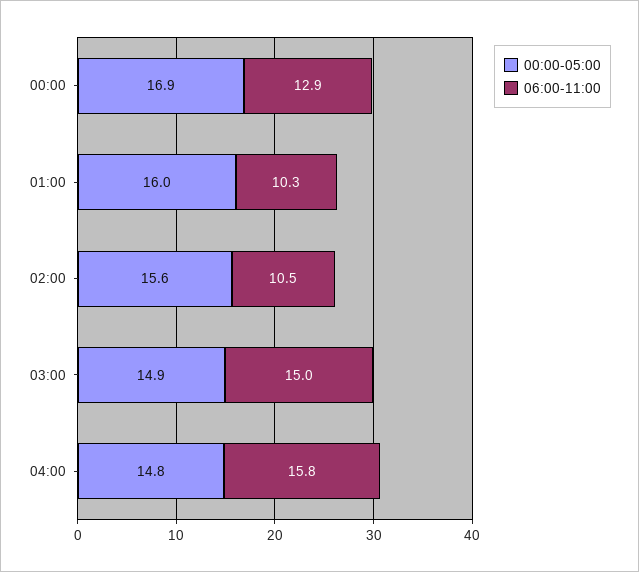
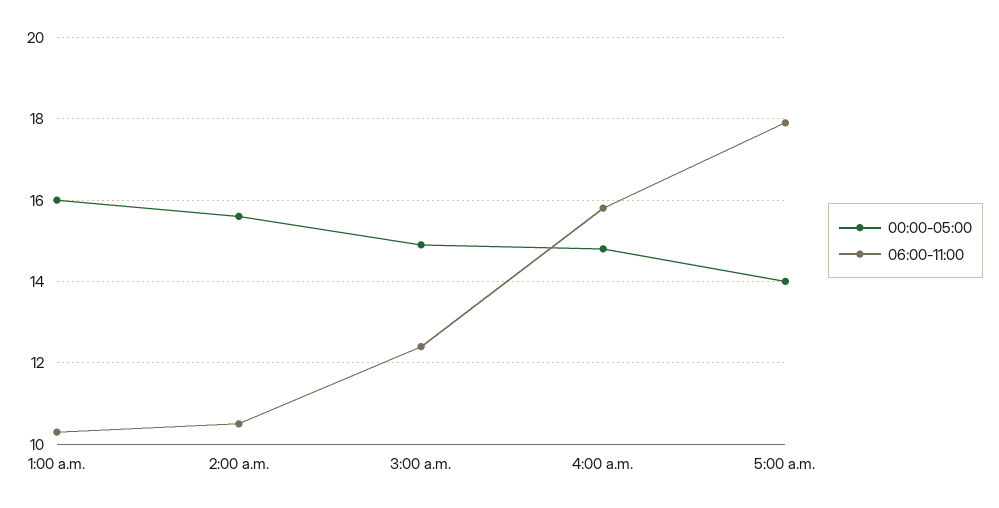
00:00-05:00, 00:00: 16.9 -> none
06:00-11:00, 00:00: 12.9 -> none
06:00-11:00, 03:00: 15 -> 12.5
00:00-05:00, 5:00 a.m.: none -> 14
06:00-11:00, 5:00 a.m.: none -> 18

